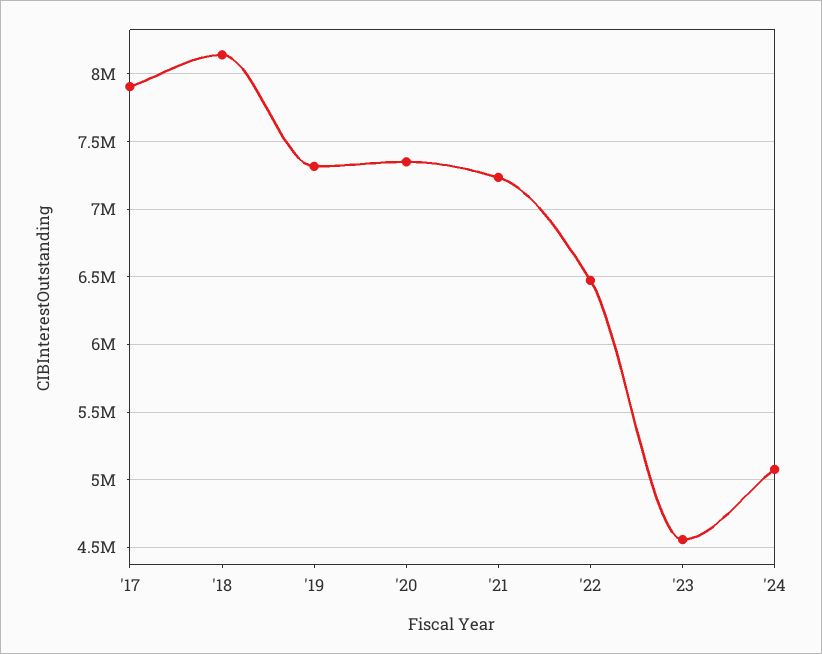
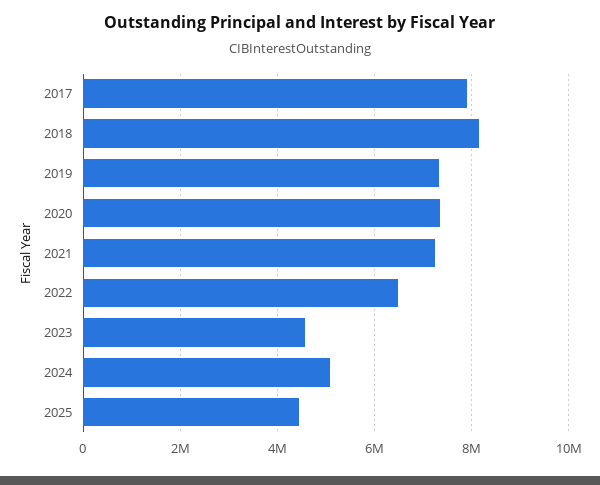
2025: none -> 4400000

